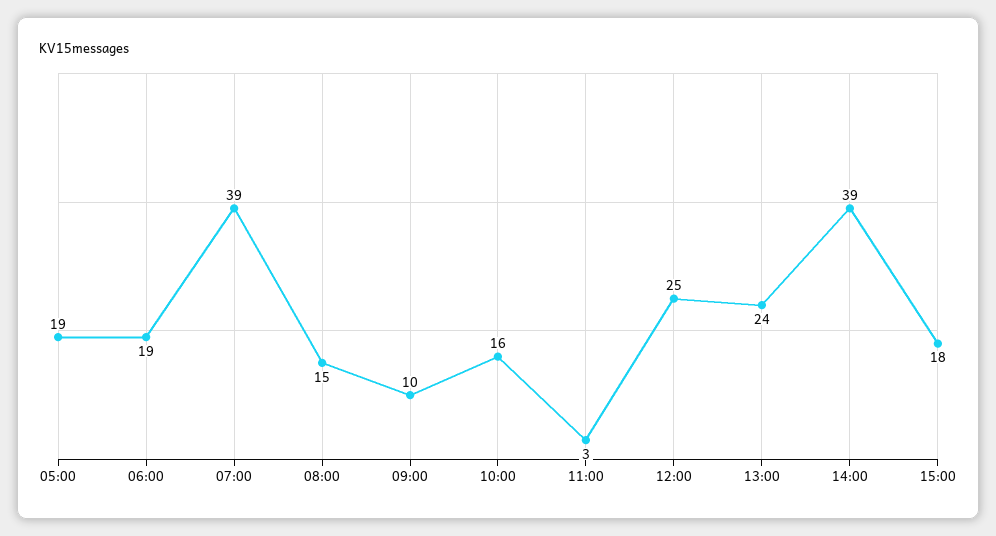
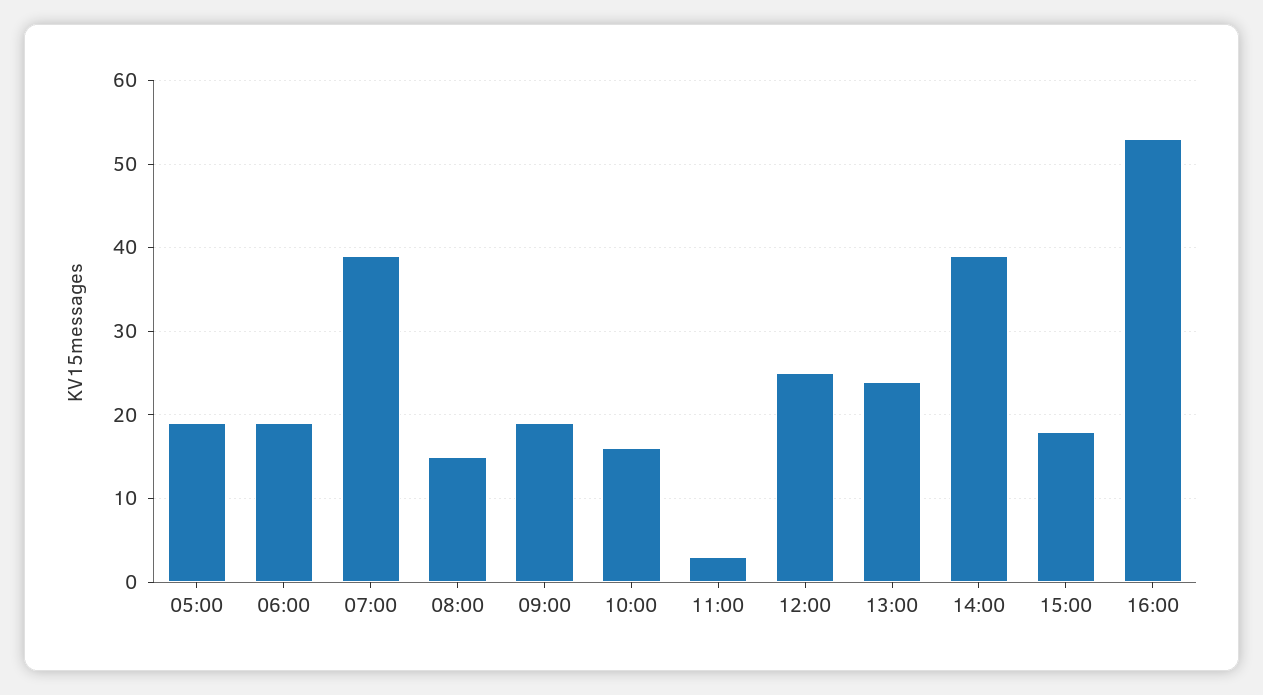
09:00: 10 -> 19
16:00: none -> 53

